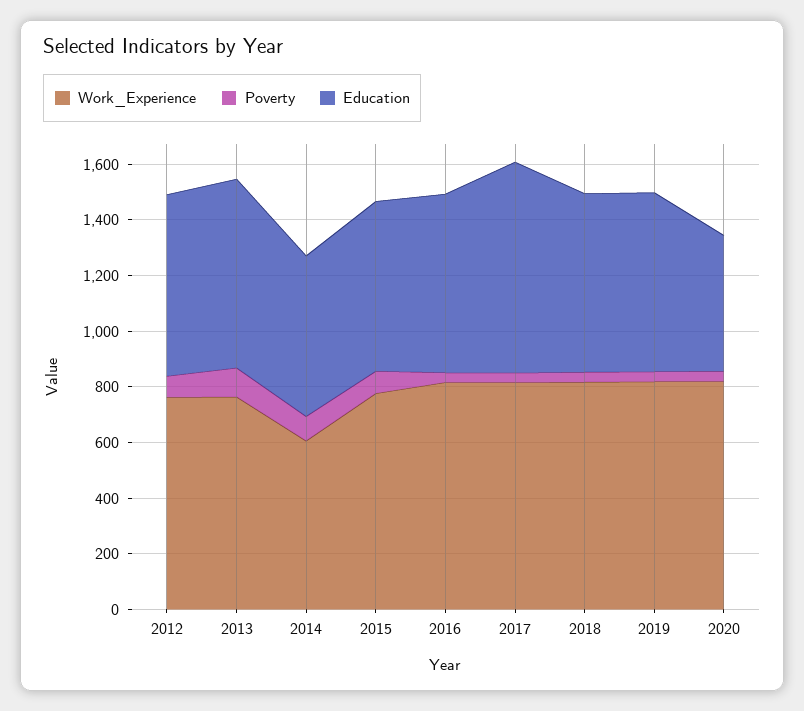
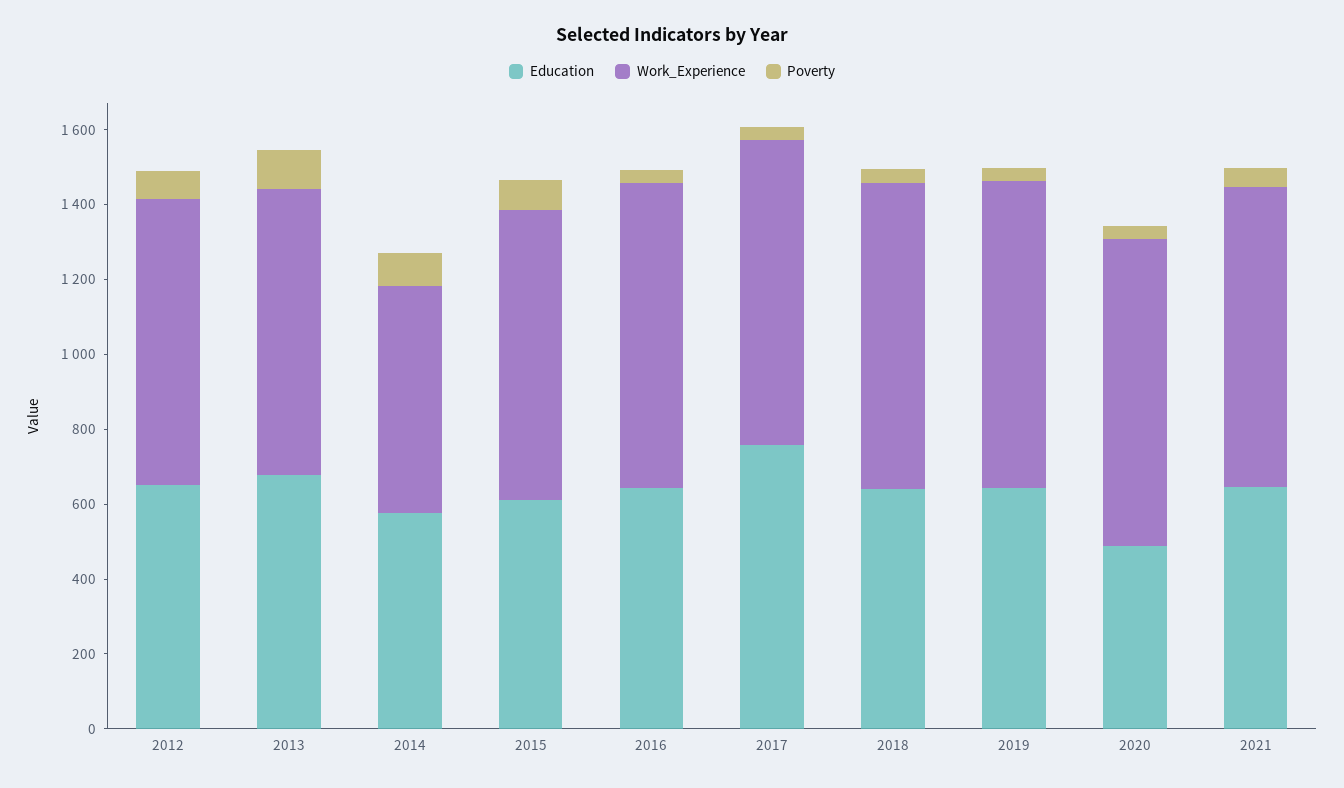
Education, 2021: none -> 650
Work_Experience, 2021: none -> 800
Poverty, 2021: none -> 50

